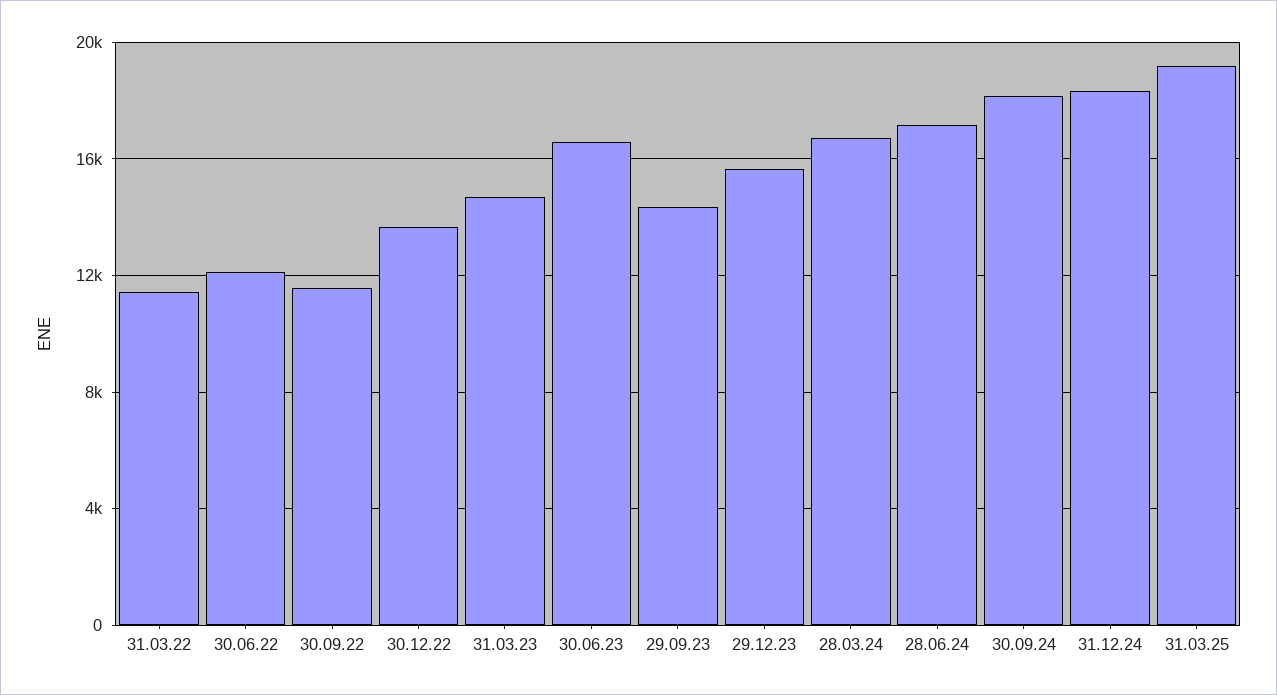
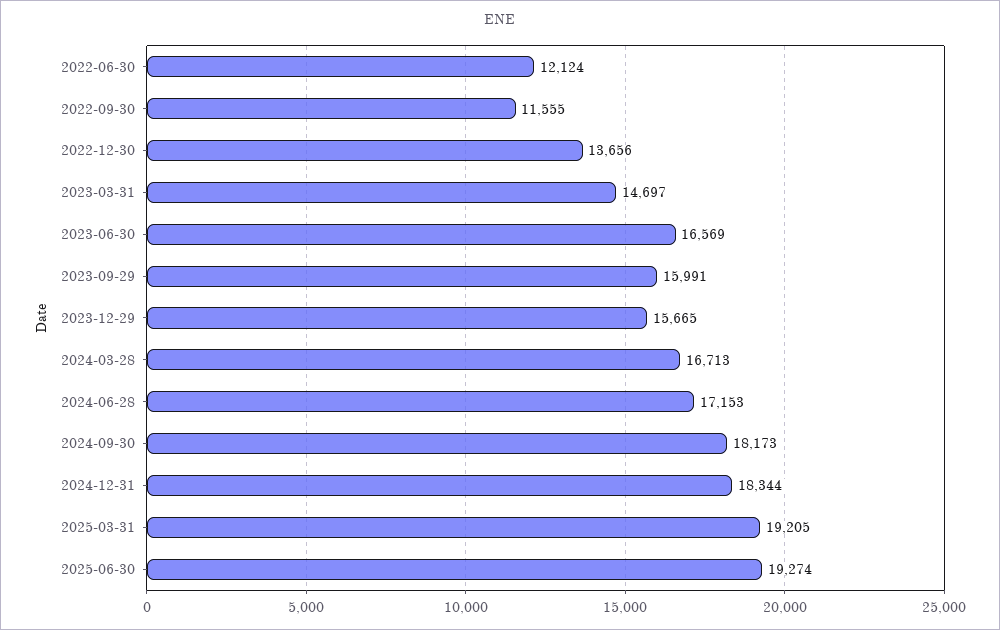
31.03.22: 11500 -> none
29.09.23: 14500 -> 15991
2025-06-30: none -> 19274

